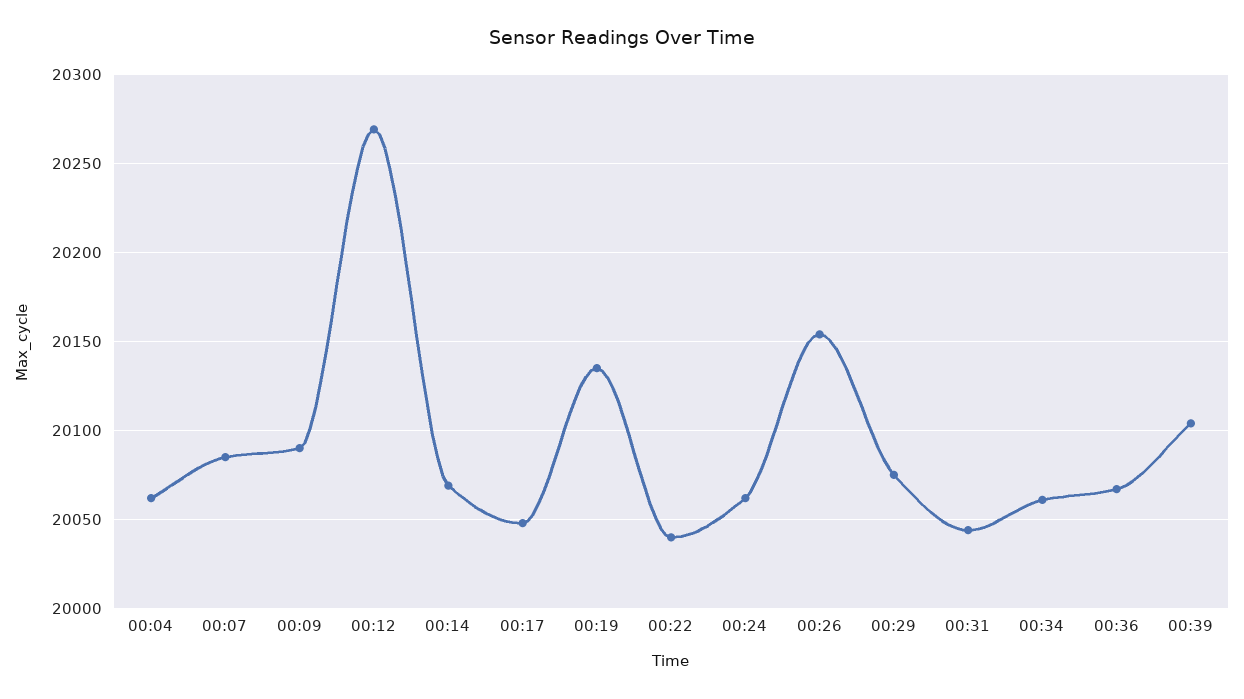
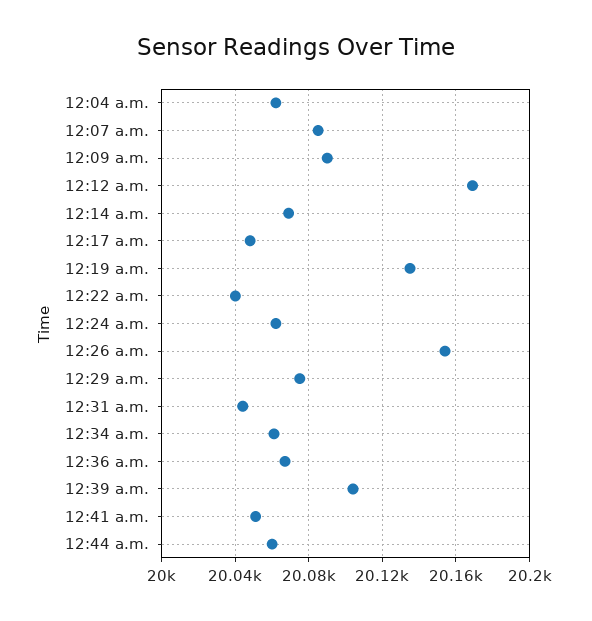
00:12: 20270 -> 20170
12:41 a.m.: none -> 20050
12:44 a.m.: none -> 20060

